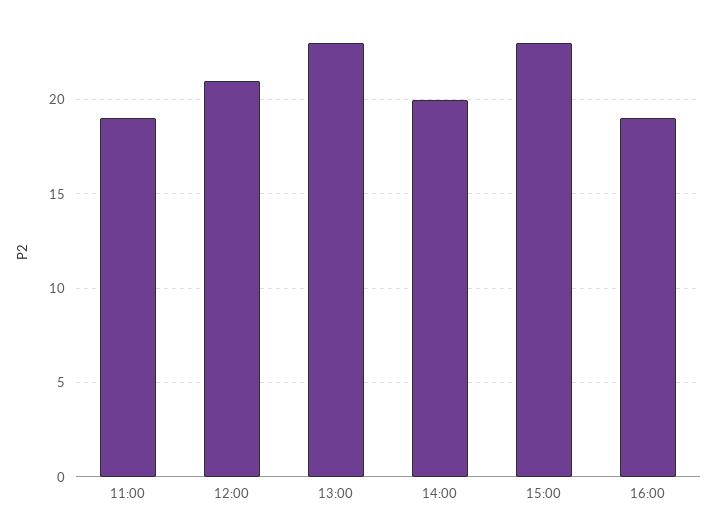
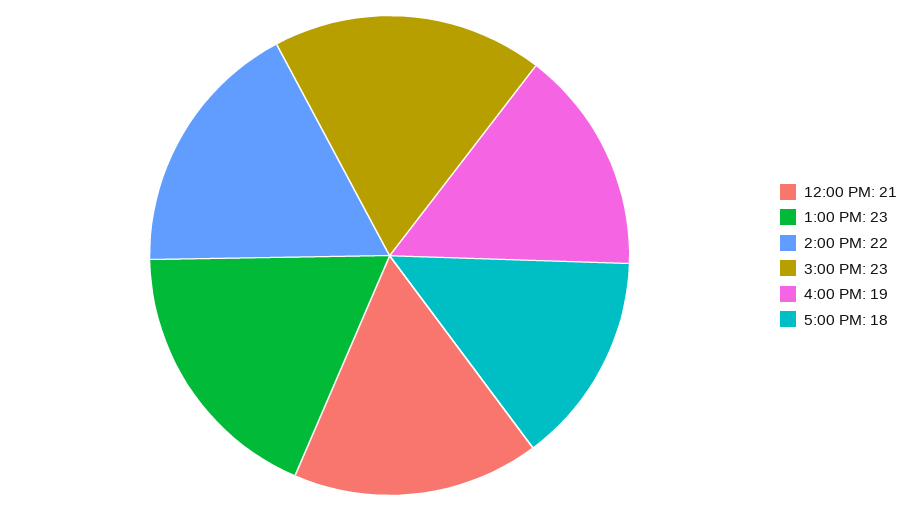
11:00: 19 -> none
14:00: 20 -> 22
5:00 PM: none -> 18

